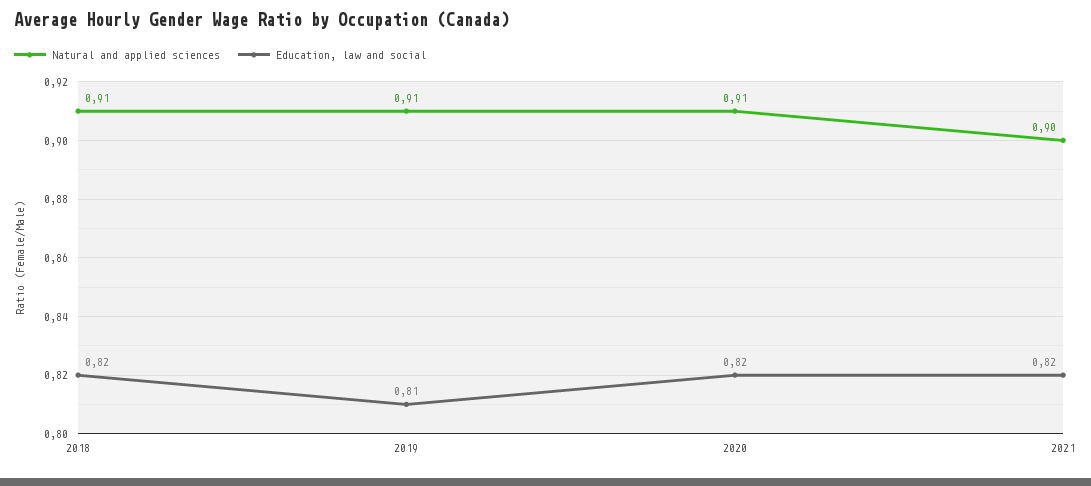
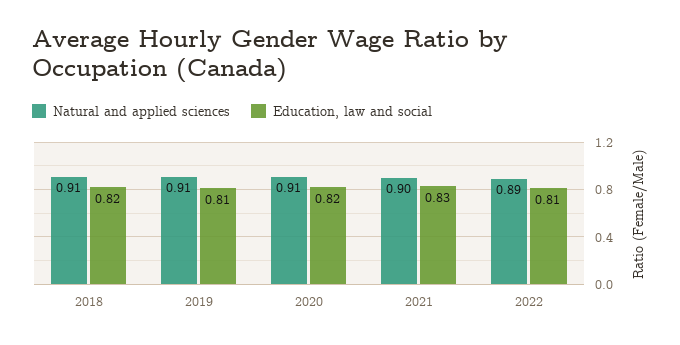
Education, law and social, 2021: 0.82 -> 0.83
Natural and applied sciences, 2022: none -> 0.89
Education, law and social, 2022: none -> 0.81

